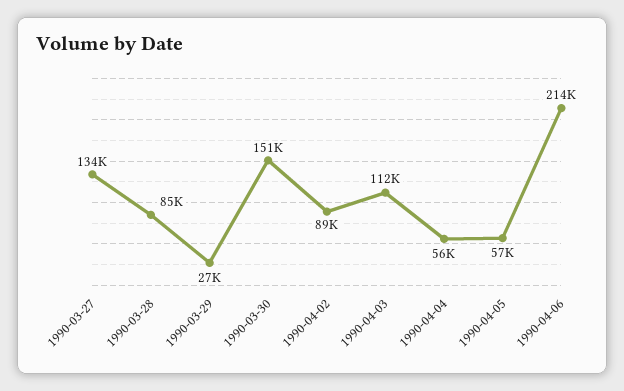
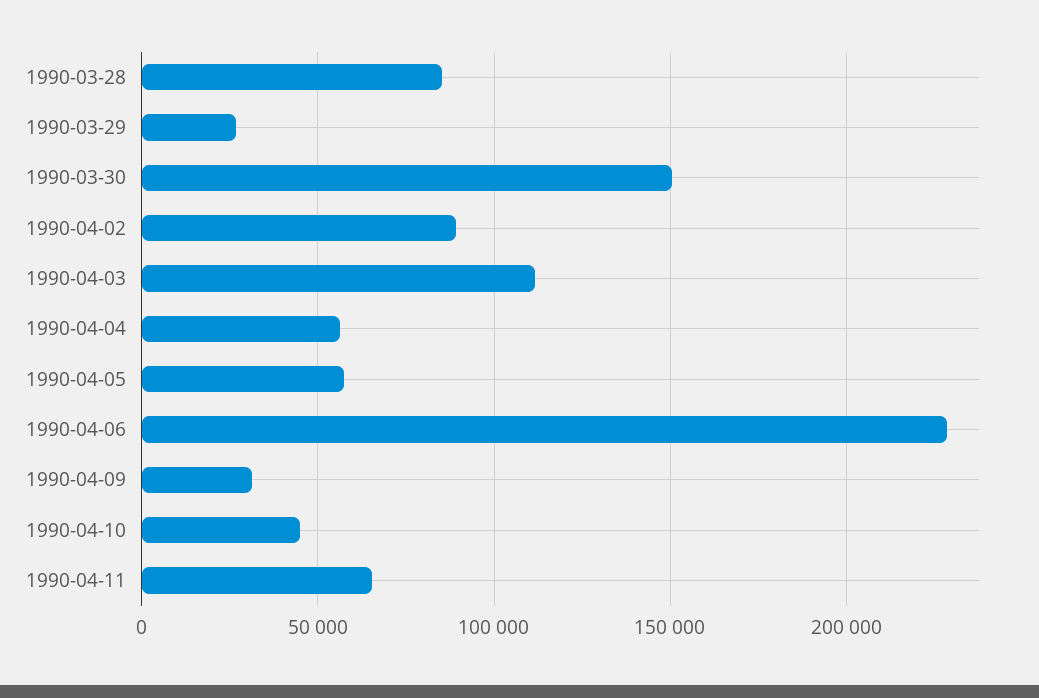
1990-03-27: 134000 -> none
1990-04-06: 214000 -> 230000
1990-04-09: none -> 30000
1990-04-10: none -> 45000
1990-04-11: none -> 65000

